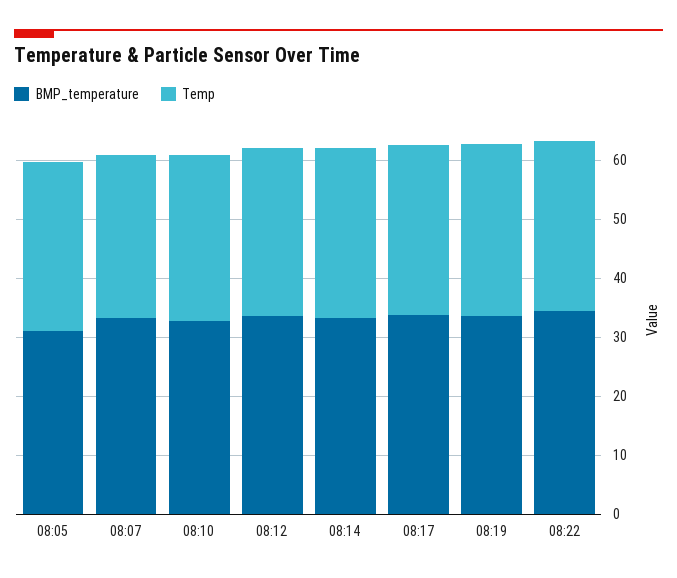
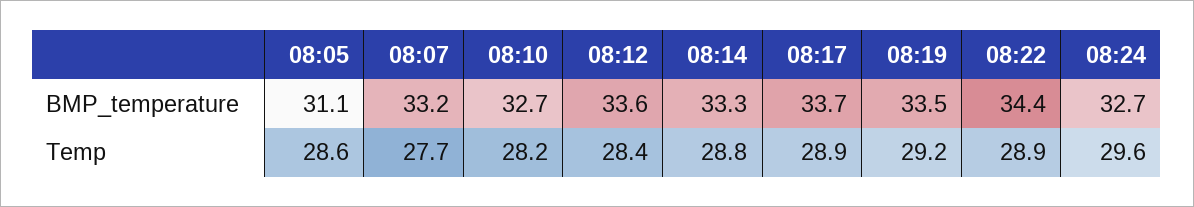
BMP_temperature, 08:24: none -> 32.7
Temp, 08:24: none -> 29.6

